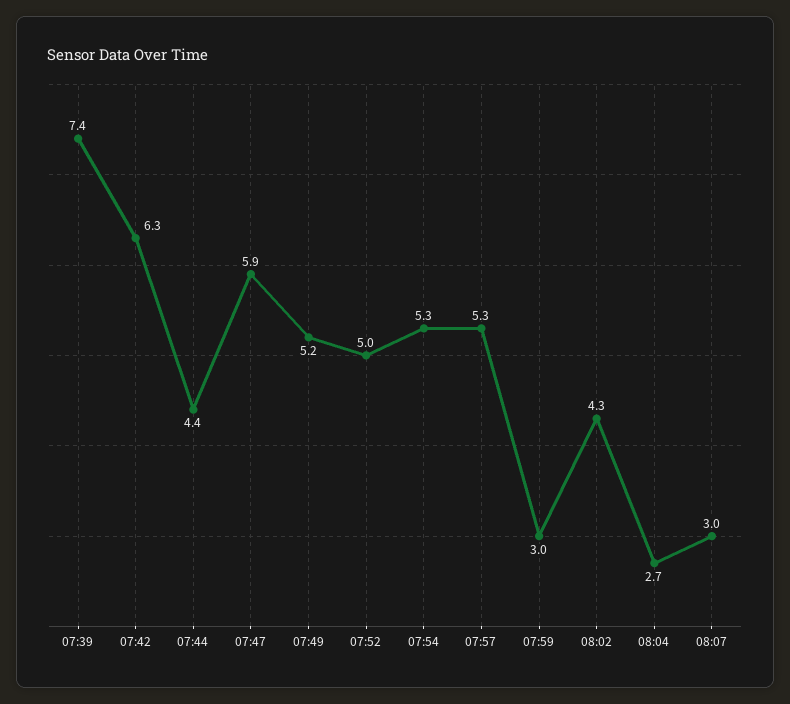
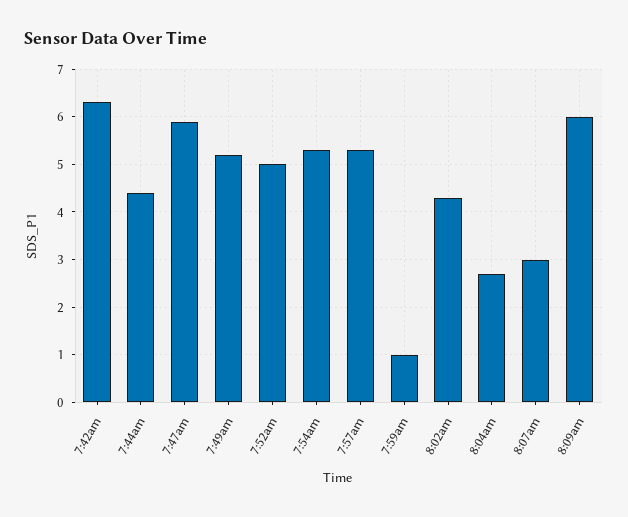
07:39: 7.4 -> none
07:59: 3 -> 1
8:09am: none -> 6

